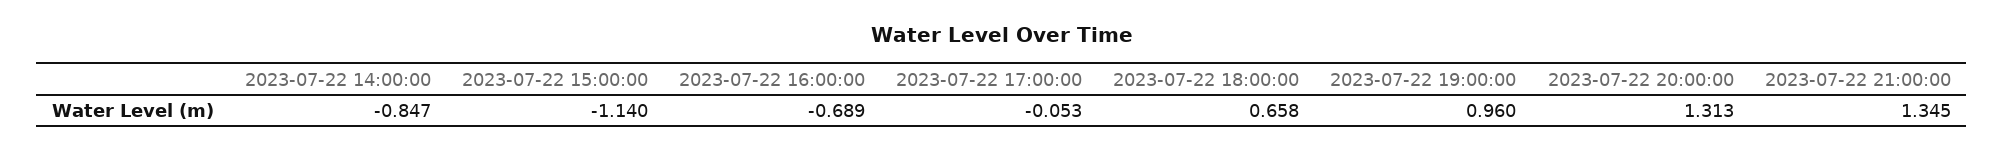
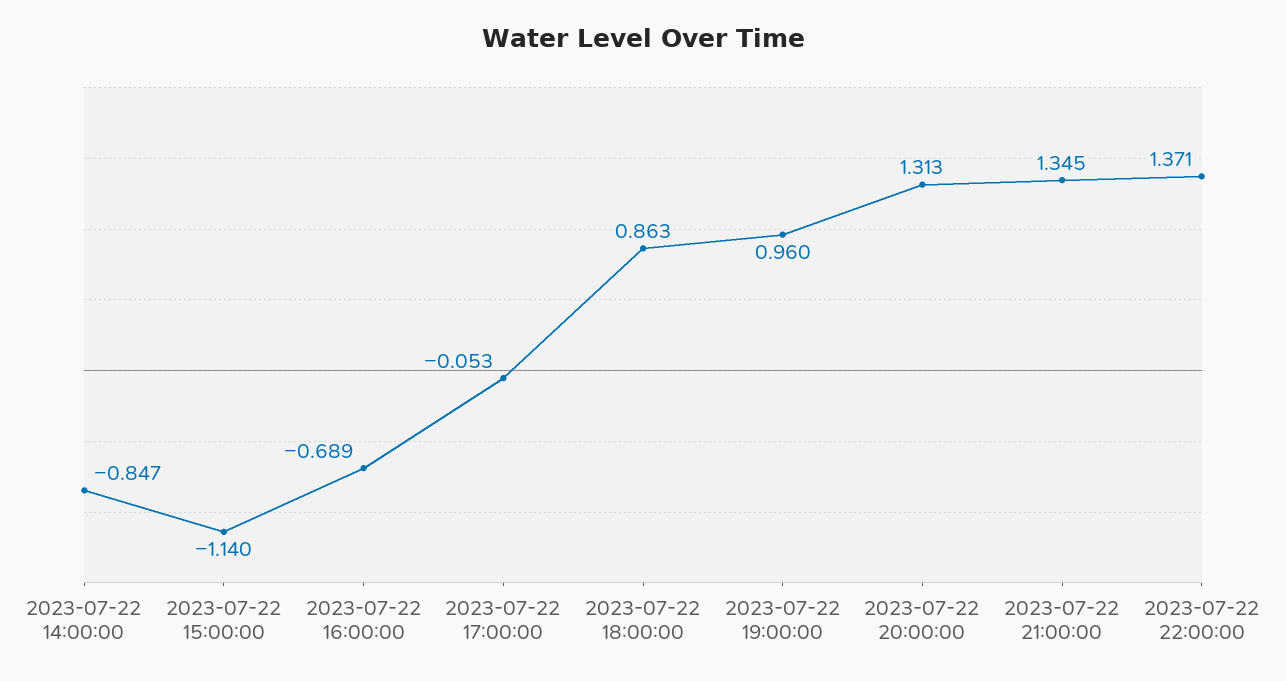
2023-07-22 18:00:00: 0.658 -> 0.863
2023-07-22 22:00:00: none -> 1.371

